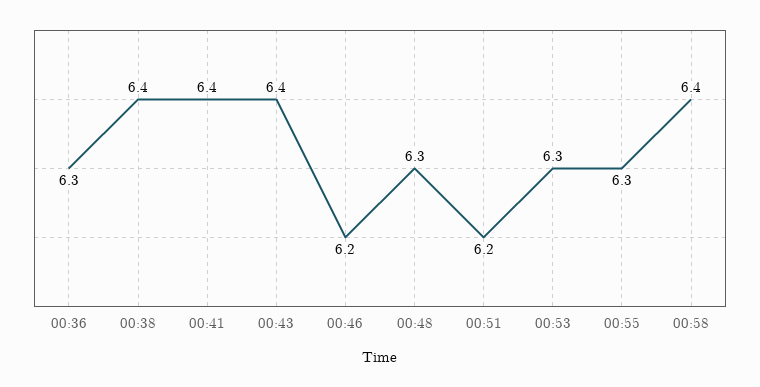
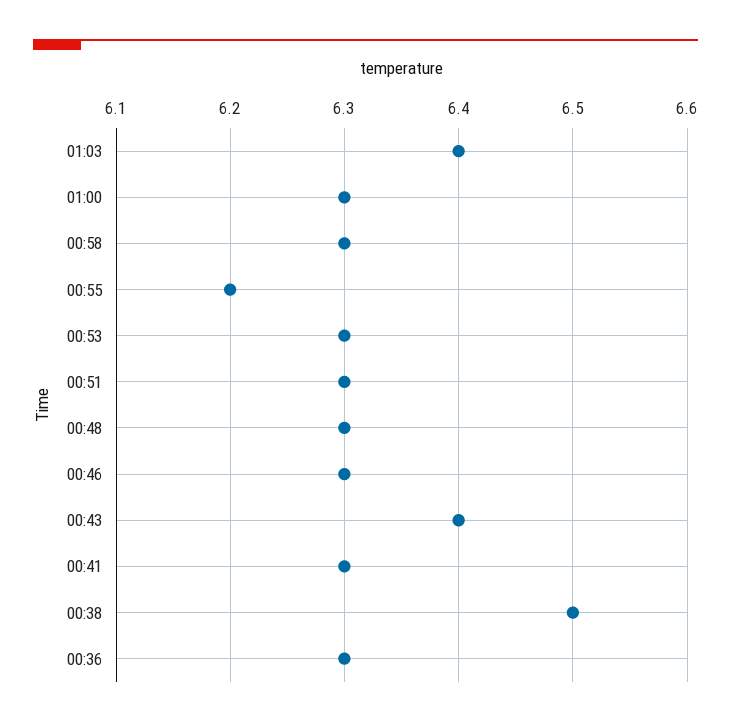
00:38: 6.4 -> 6.5
00:41: 6.4 -> 6.3
00:46: 6.2 -> 6.3
00:51: 6.2 -> 6.3
00:55: 6.3 -> 6.2
00:58: 6.4 -> 6.3
01:03: none -> 6.4
01:00: none -> 6.3

